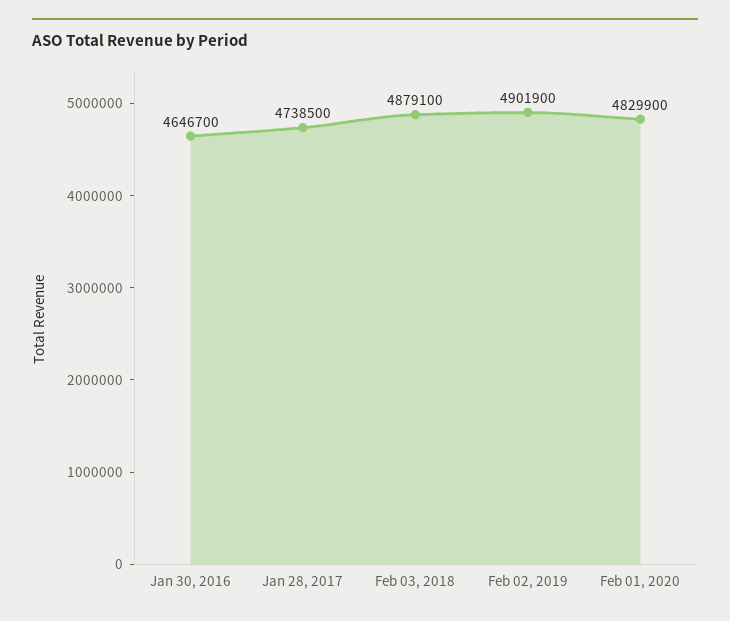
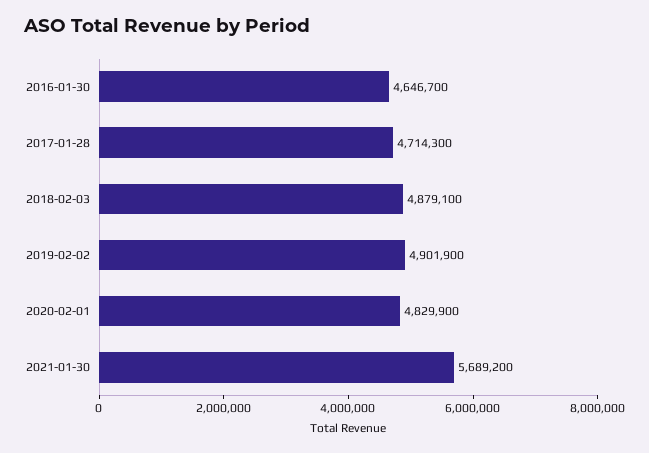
Jan 28, 2017: 4738500 -> 4714300
2021-01-30: none -> 5689200

